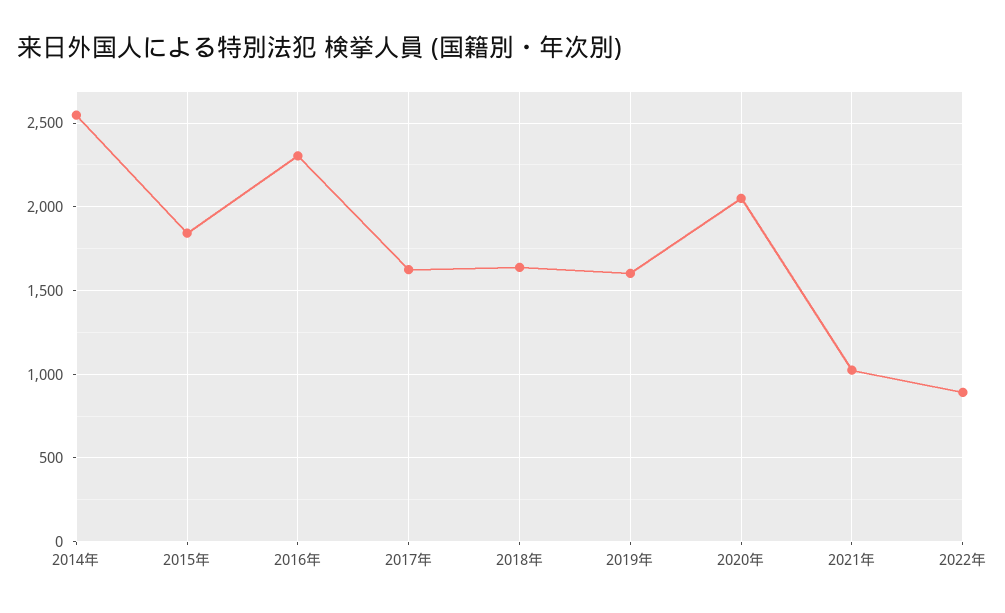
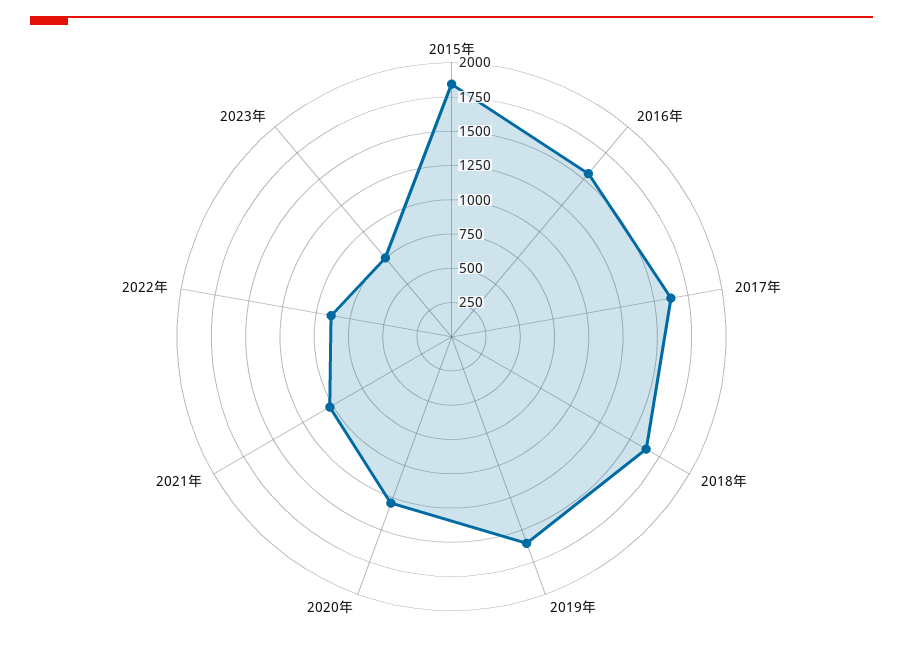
2014年: 2550 -> none
2016年: 2300 -> 1500
2020年: 2050 -> 1250
2023年: none -> 750

